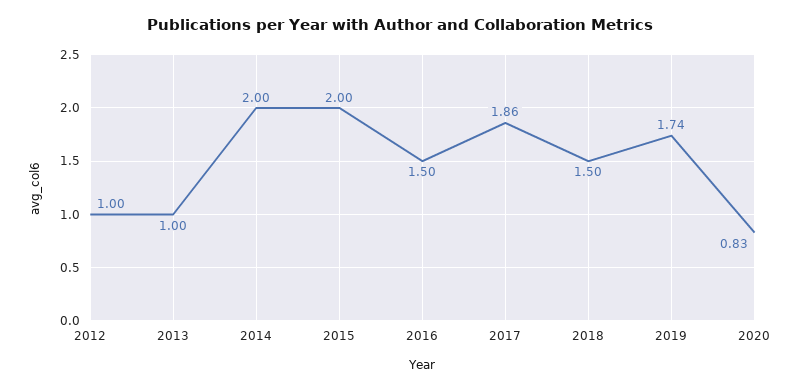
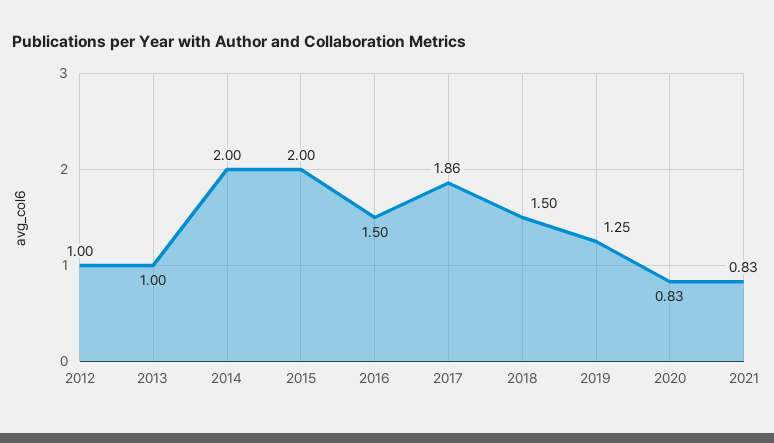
2019: 1.74 -> 1.25
2021: none -> 0.83

